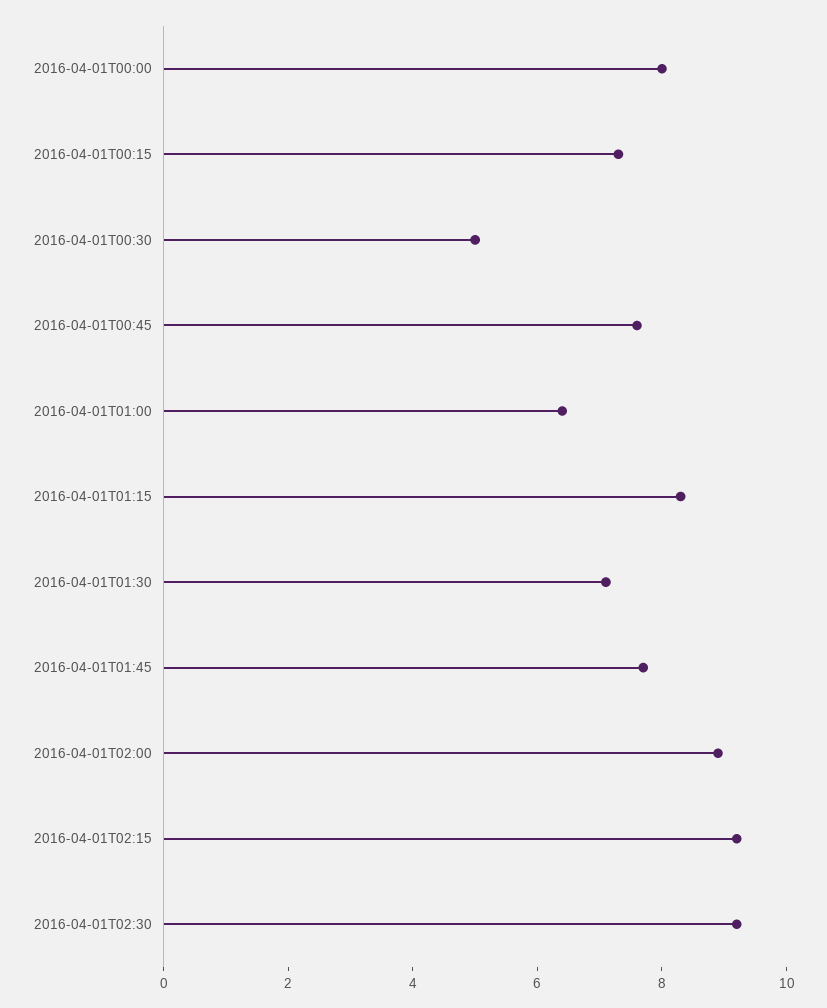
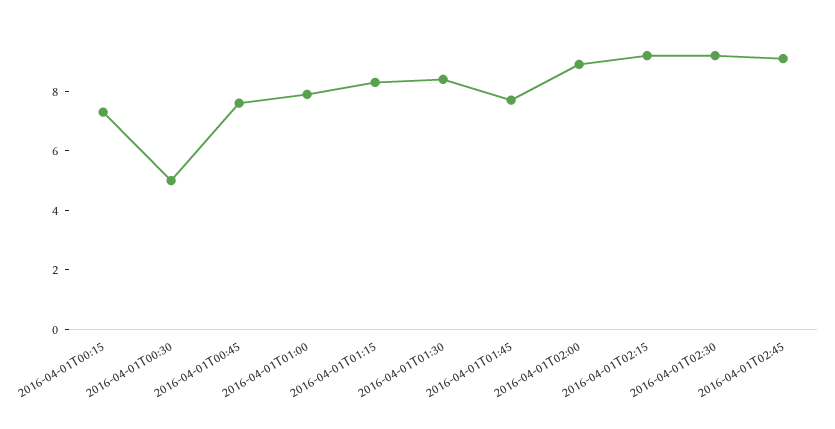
2016-04-01T00:00: 8 -> none
2016-04-01T01:00: 6.5 -> 8
2016-04-01T01:30: 7 -> 8.5
2016-04-01T02:45: none -> 9

